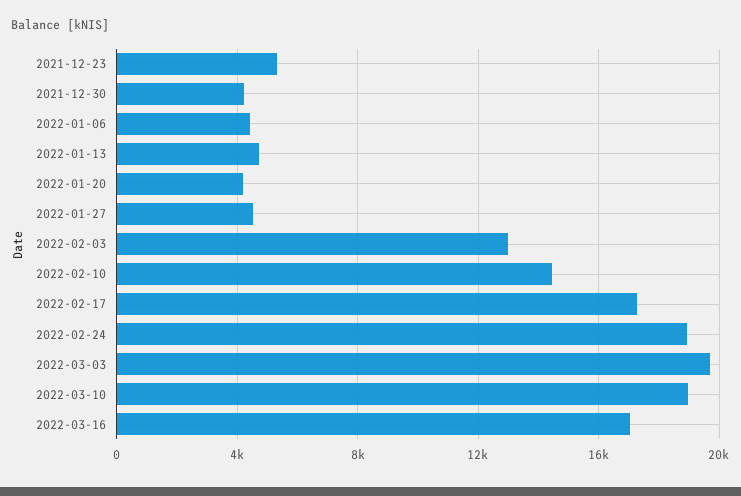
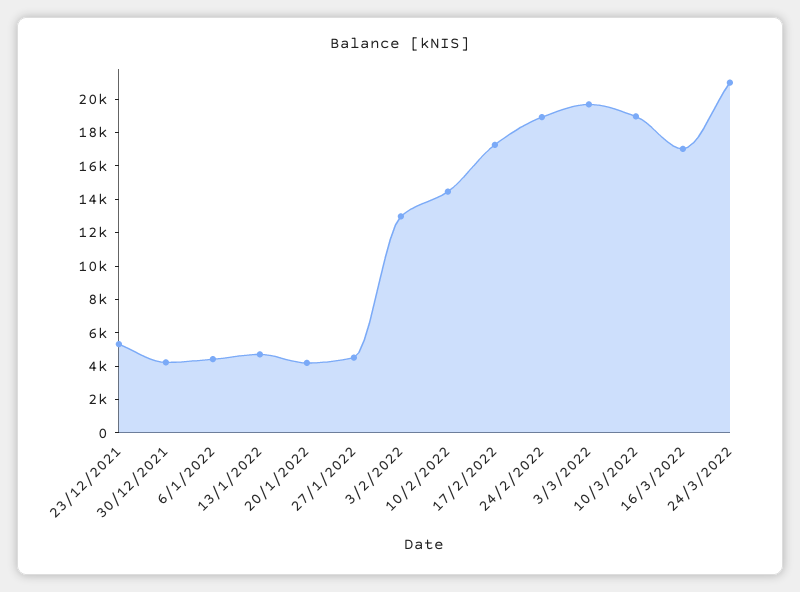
24/3/2022: none -> 21000

